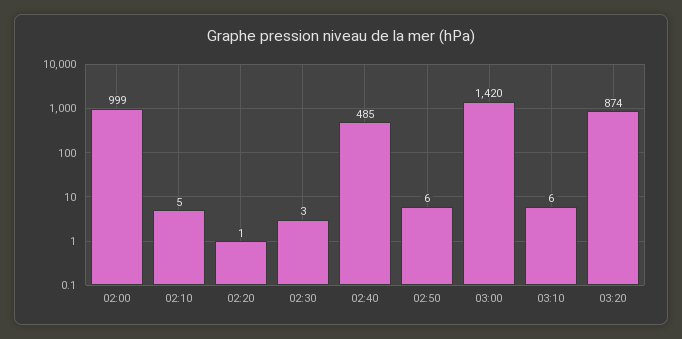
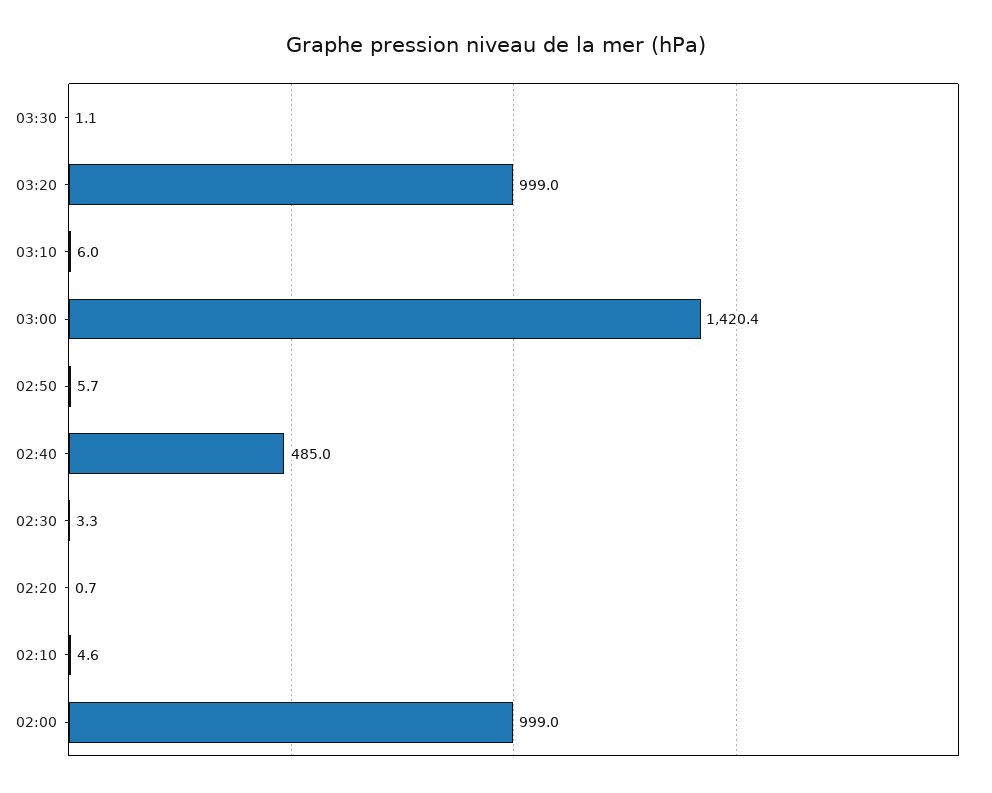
03:20: 874 -> 999
03:30: none -> 1.1

